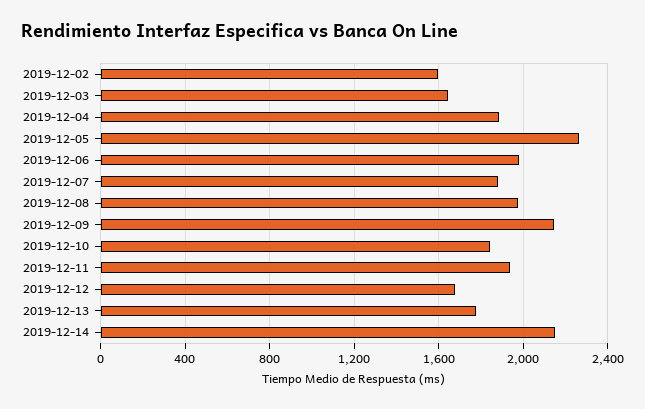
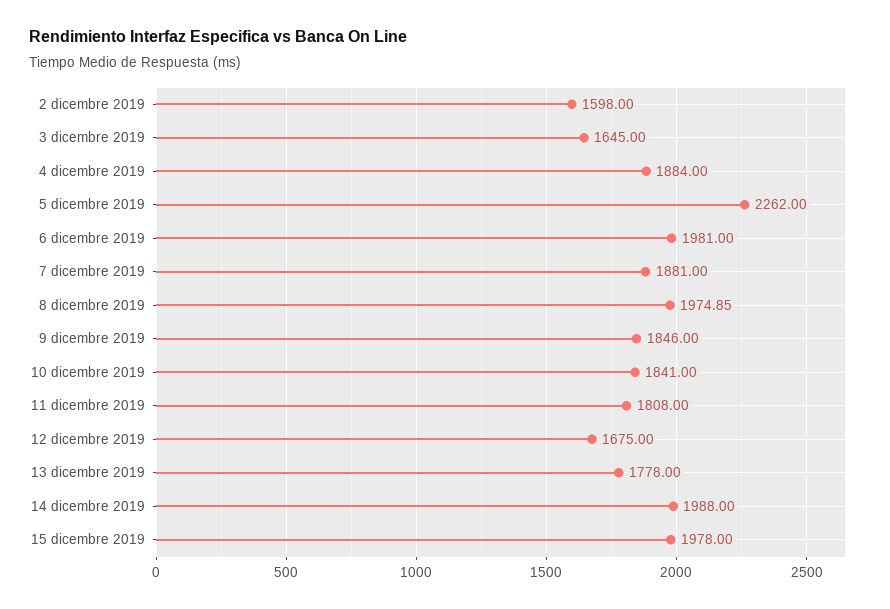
2019-12-09: 2150 -> 1846
2019-12-11: 1950 -> 1808
2019-12-14: 2150 -> 1988
15 dicembre 2019: none -> 1978

